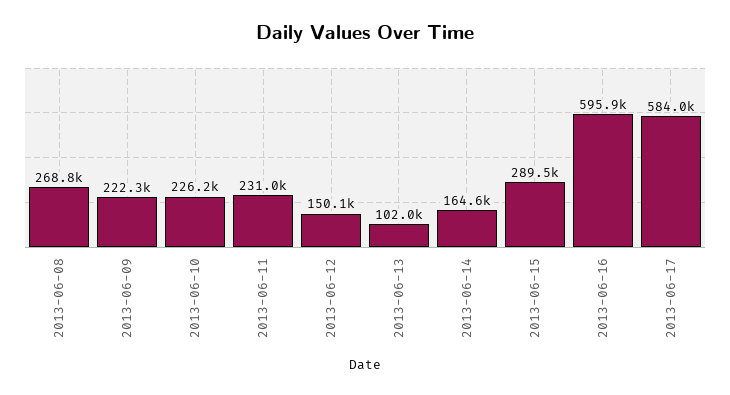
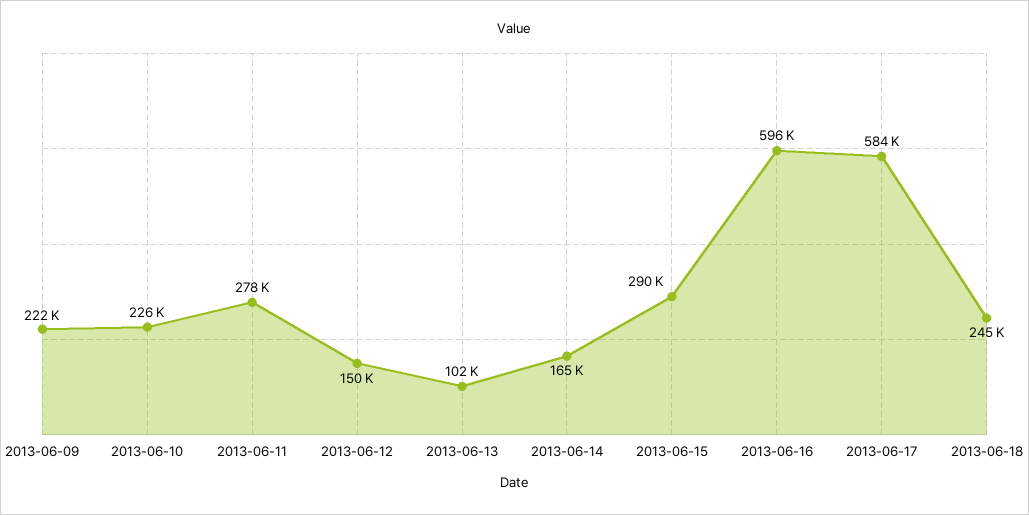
2013-06-08: 268800 -> none
2013-06-11: 231000 -> 278000
2013-06-18: none -> 245000

